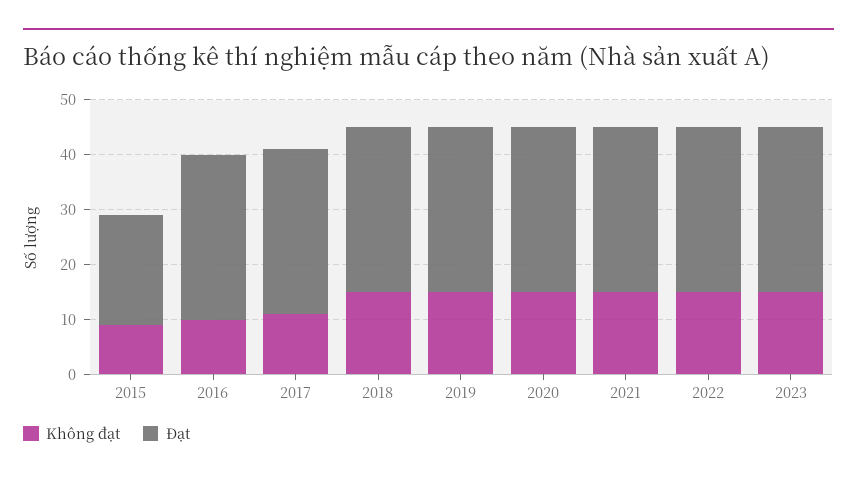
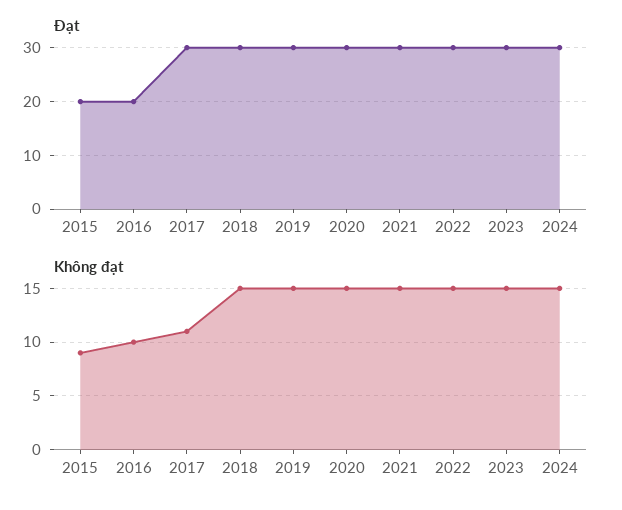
Đạt, 2016: 30 -> 20
Đạt, 2024: none -> 30
Không đạt, 2024: none -> 15

